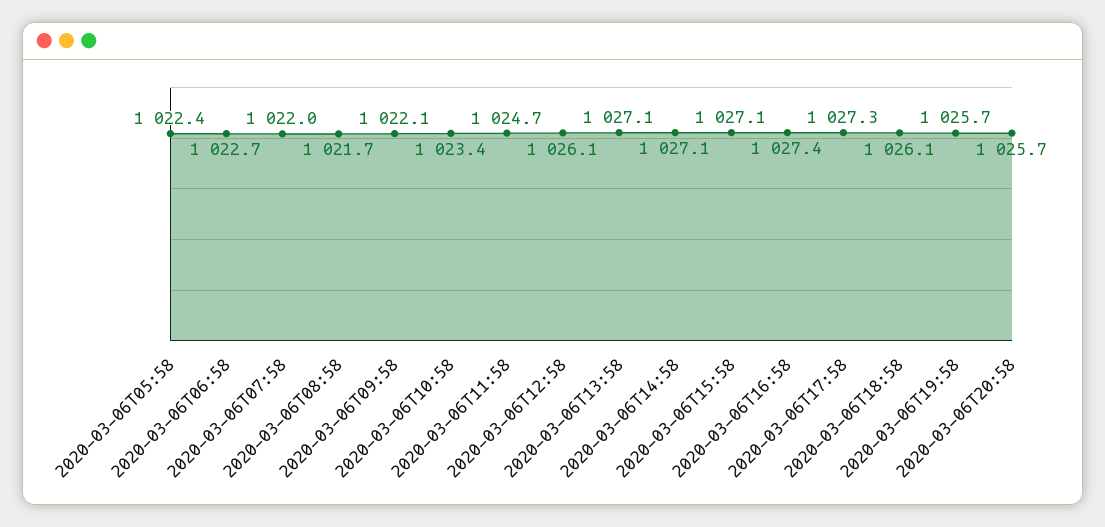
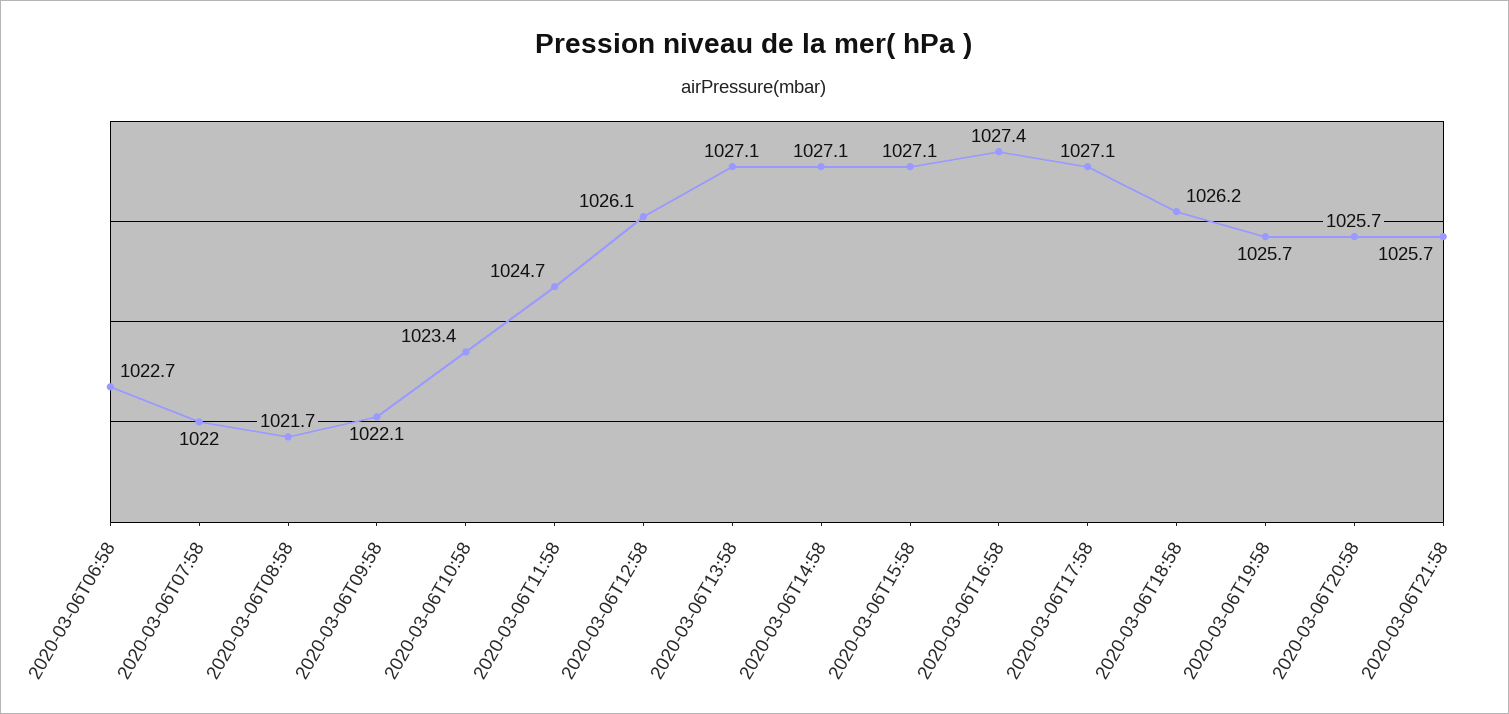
2020-03-06T05:58: 1022.4 -> none
2020-03-06T17:58: 1027.3 -> 1027.1
2020-03-06T18:58: 1026.1 -> 1026.2
2020-03-06T21:58: none -> 1025.7

